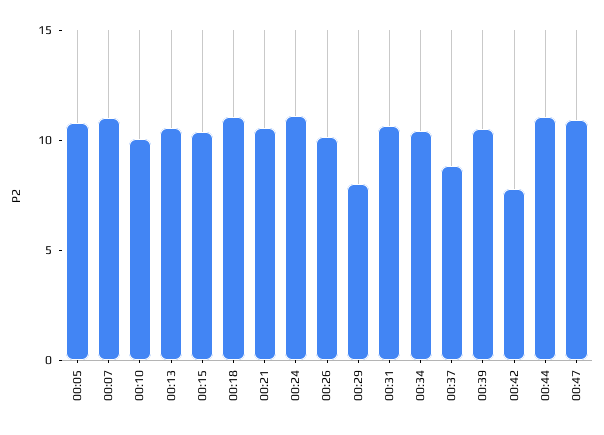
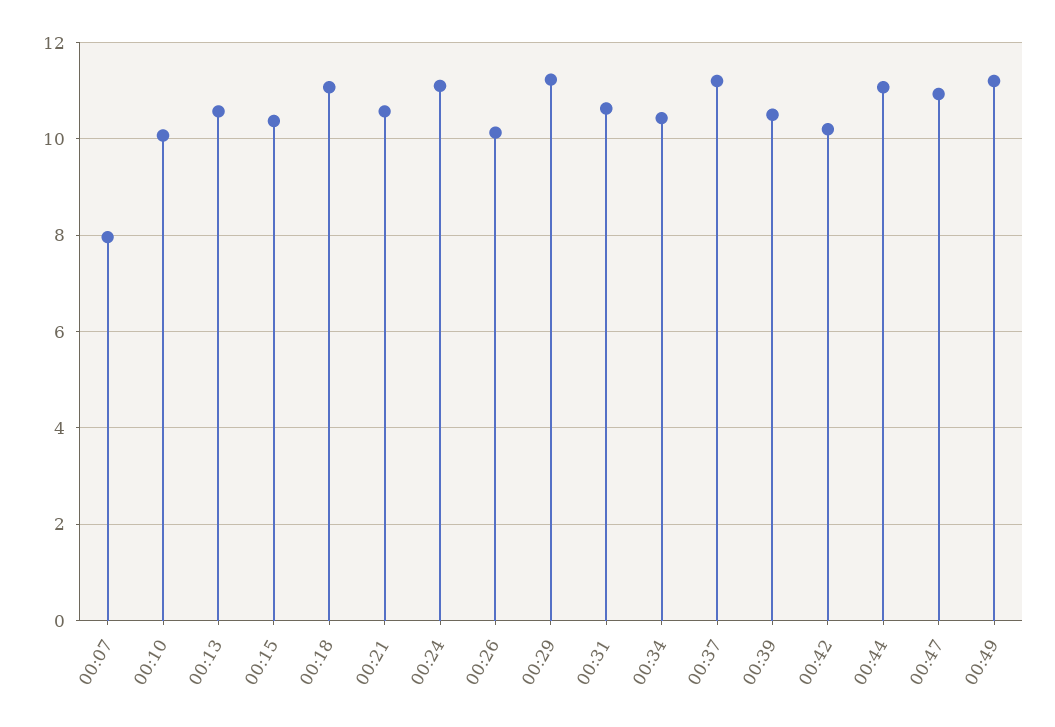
00:05: 11 -> none
00:07: 11 -> 8
00:29: 8 -> 11.2
00:37: 9 -> 11.2
00:42: 8 -> 10.2
00:49: none -> 11.2

